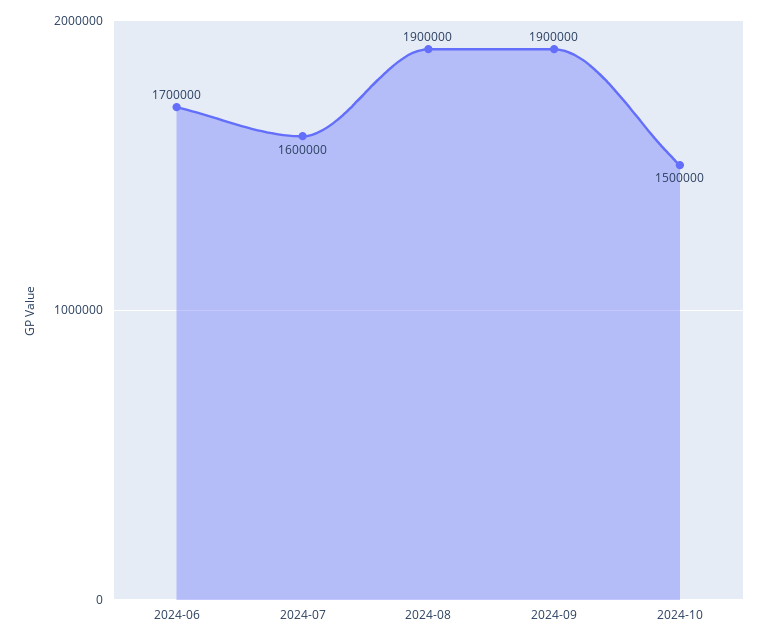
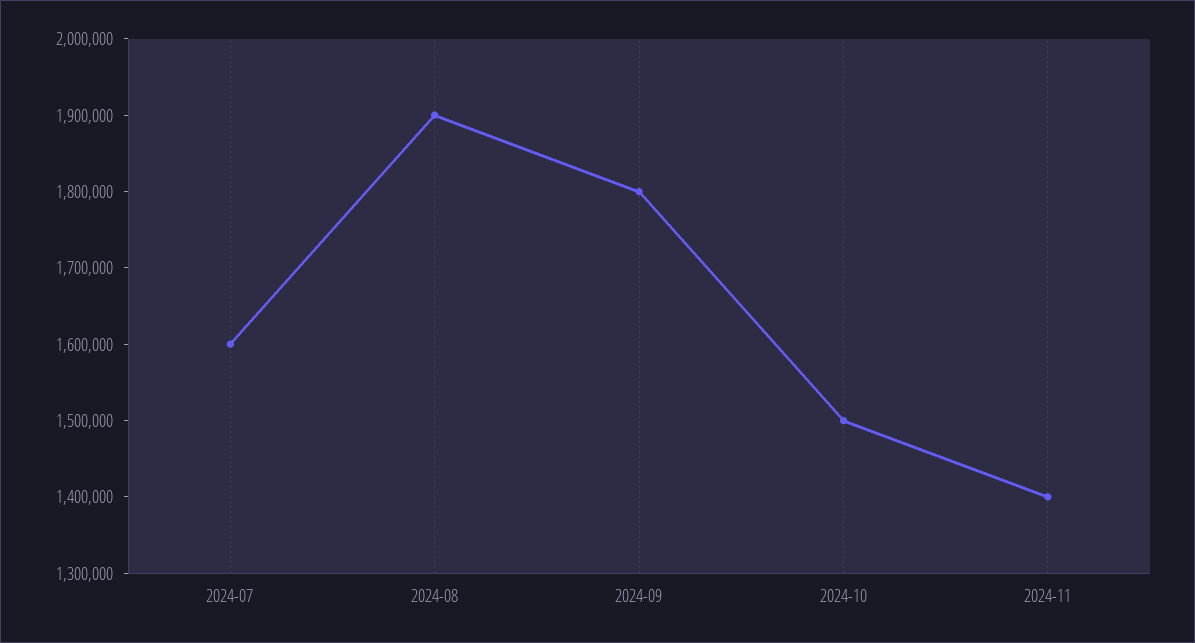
2024-06: 1700000 -> none
2024-09: 1900000 -> 1800000
2024-11: none -> 1400000

